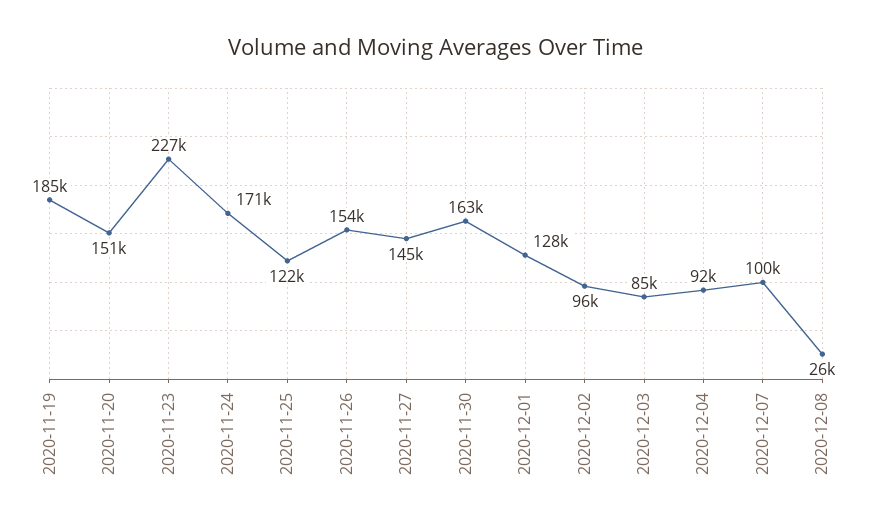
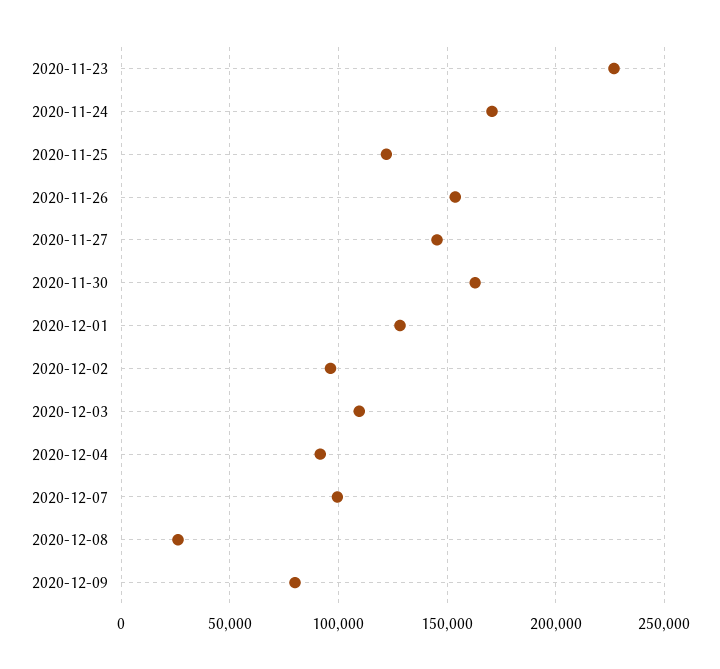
2020-11-19: 185000 -> none
2020-11-20: 151000 -> none
2020-12-03: 85000 -> 110000
2020-12-09: none -> 80000

